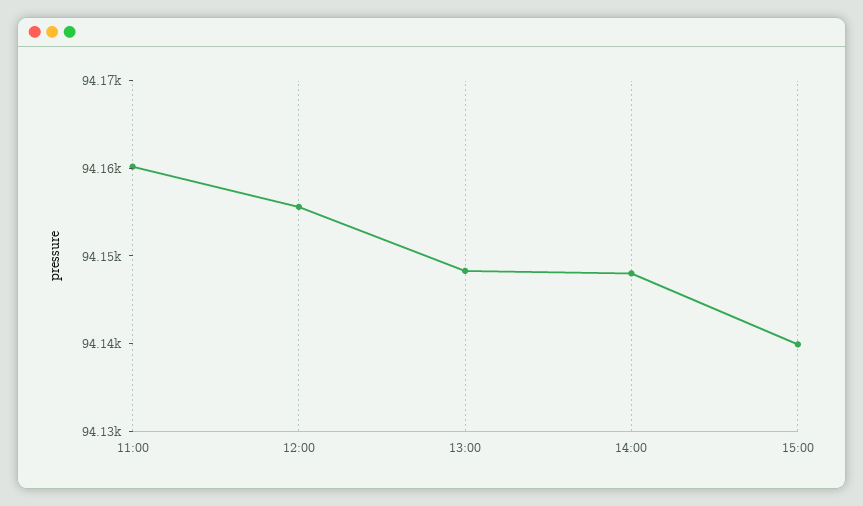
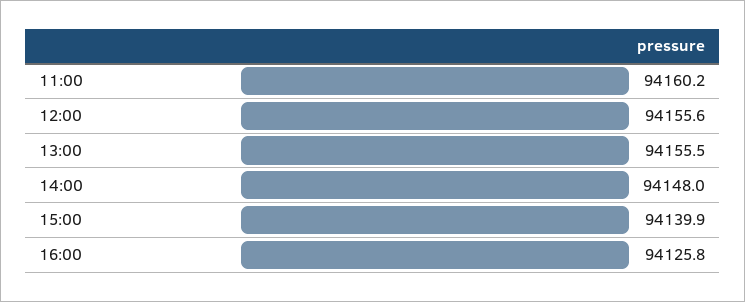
13:00: 94148 -> 94155.5
16:00: none -> 94125.8

